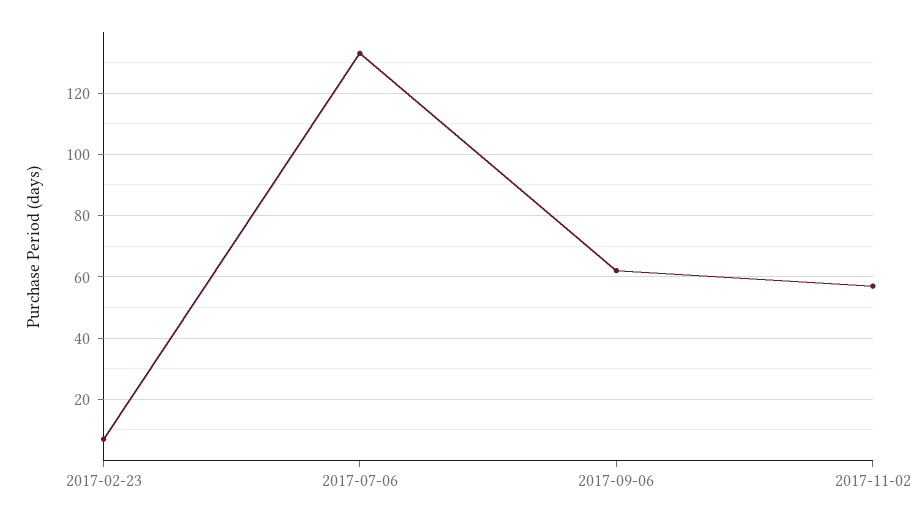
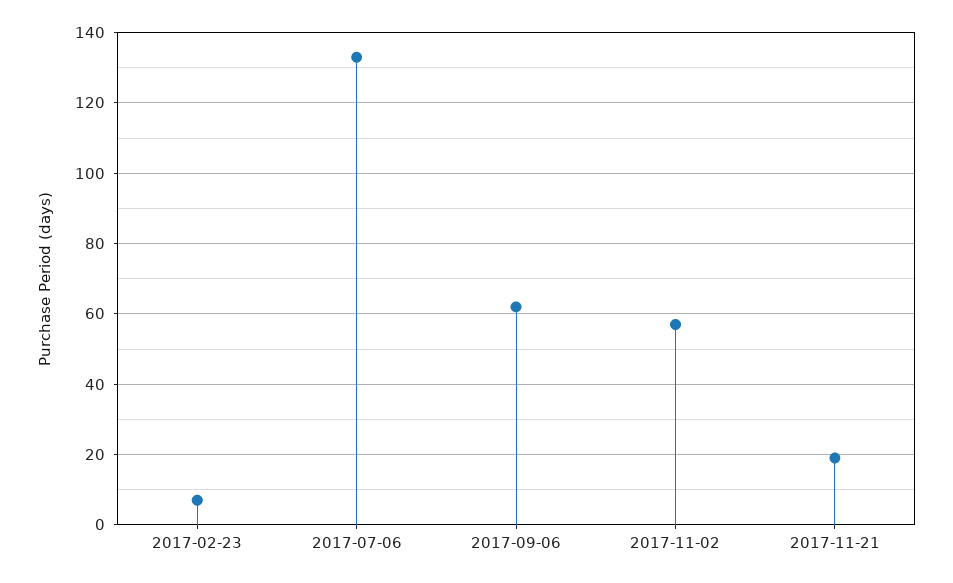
2017-11-21: none -> 20

